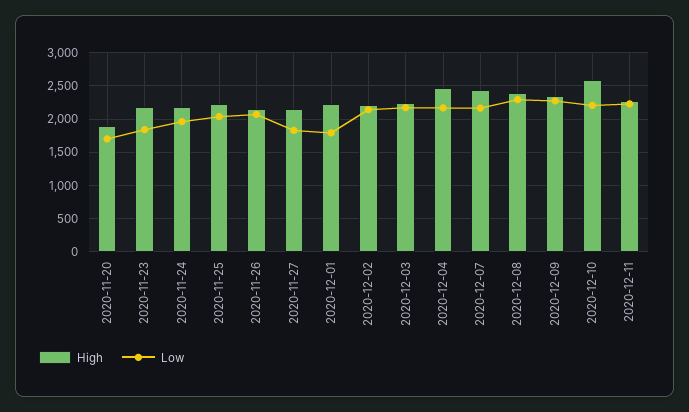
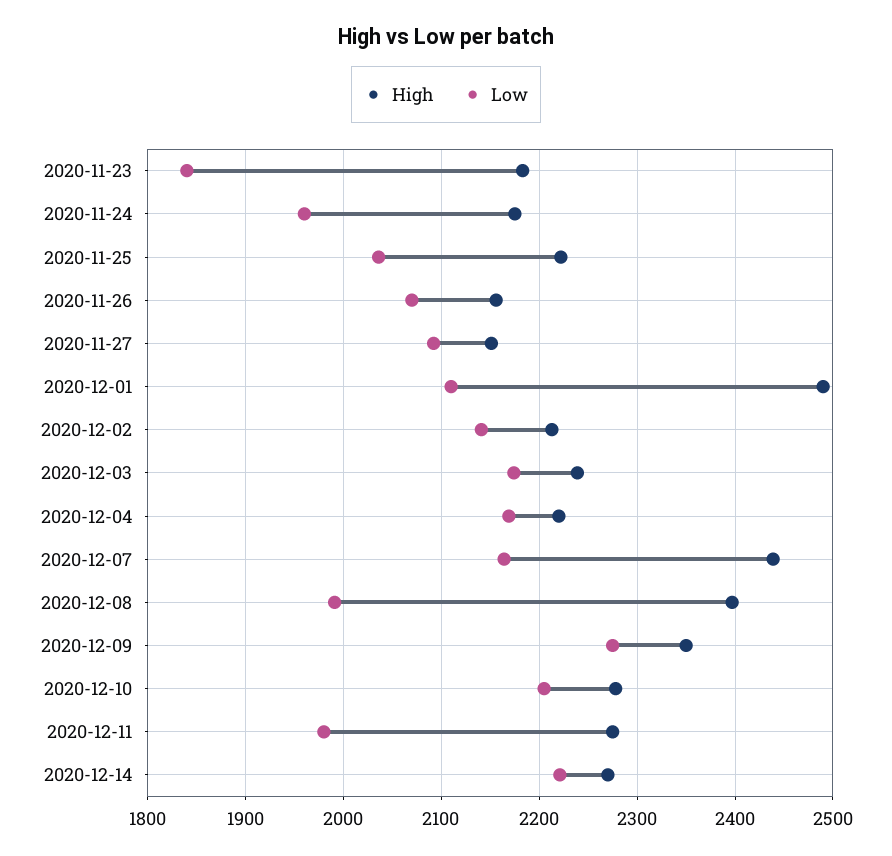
High, 2020-11-20: 1900 -> none
Low, 2020-11-20: 1700 -> none
Low, 2020-11-27: 1800 -> 2090
High, 2020-12-01: 2200 -> 2490
Low, 2020-12-01: 1800 -> 2110
High, 2020-12-04: 2500 -> 2220
Low, 2020-12-08: 2300 -> 1990
High, 2020-12-10: 2600 -> 2280
Low, 2020-12-11: 2200 -> 1980
High, 2020-12-14: none -> 2270
Low, 2020-12-14: none -> 2220

